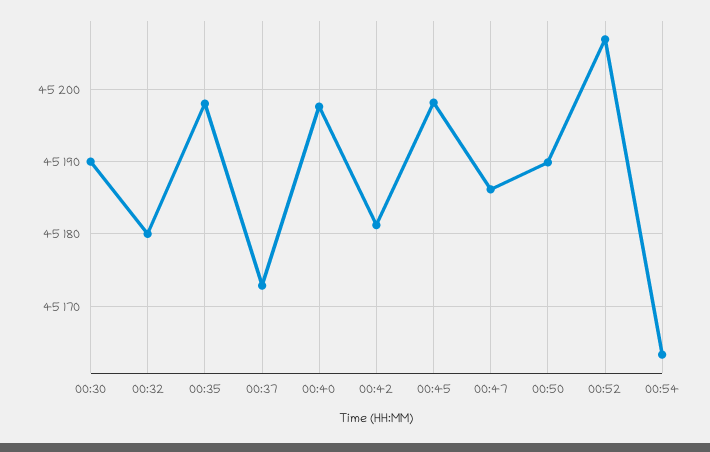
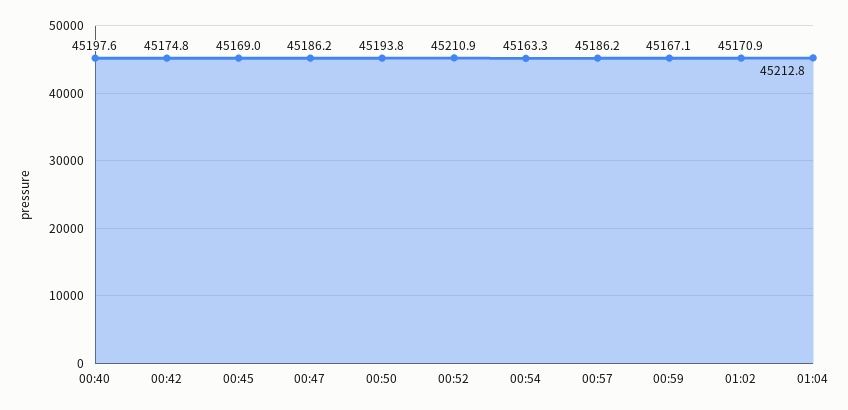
00:30: 45190 -> none
00:32: 45180 -> none
00:35: 45198 -> none
00:37: 45173 -> none
00:42: 45181 -> 45174.8
00:45: 45198 -> 45169
00:50: 45190 -> 45193.8
00:52: 45207 -> 45210.9
00:57: none -> 45186.2
00:59: none -> 45167.1
01:02: none -> 45170.9
01:04: none -> 45212.8

